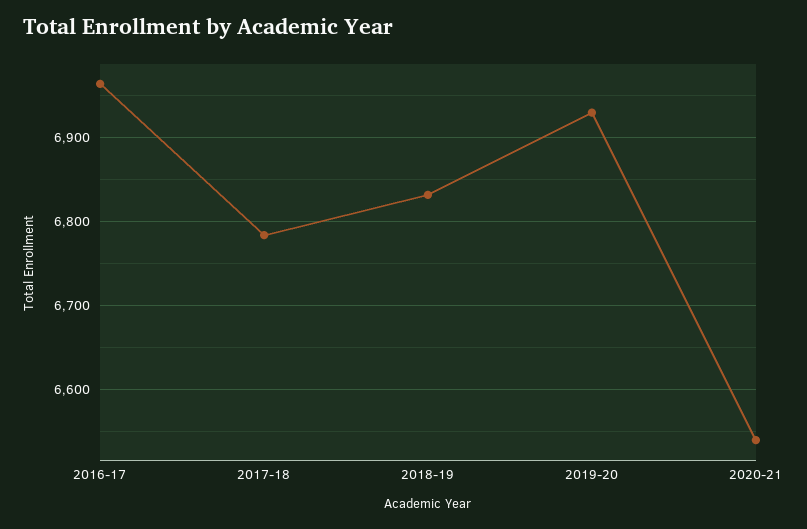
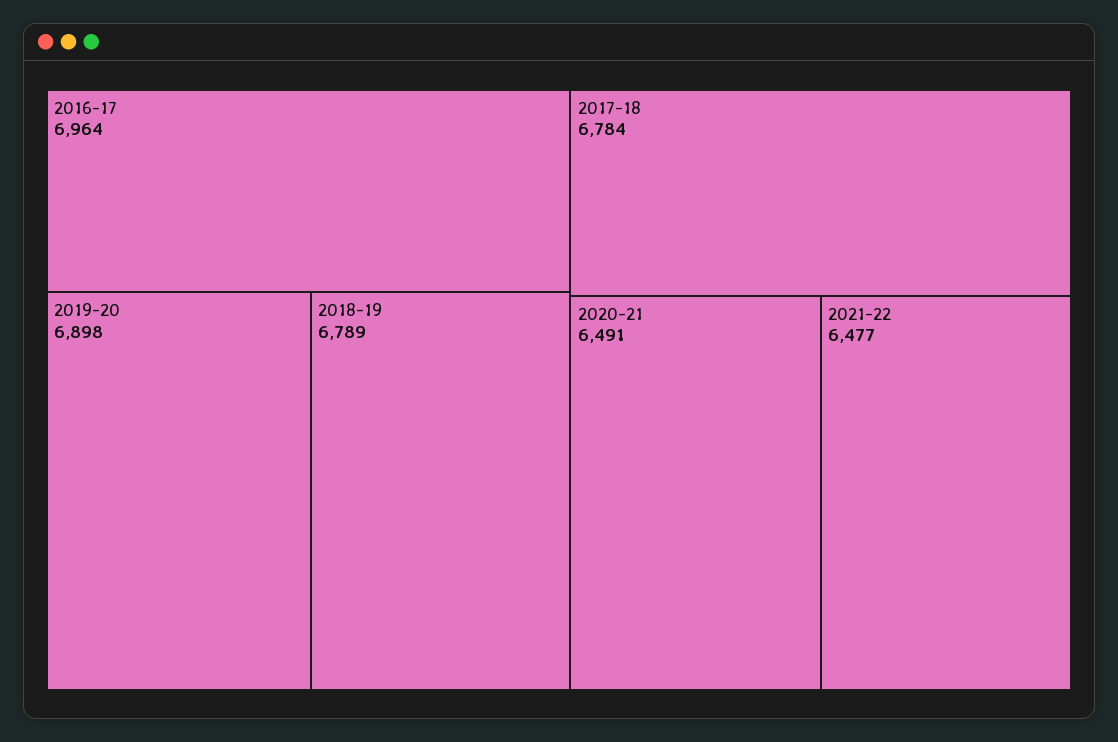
2018-19: 6830 -> 6789
2019-20: 6930 -> 6898
2020-21: 6540 -> 6491
2021-22: none -> 6477

